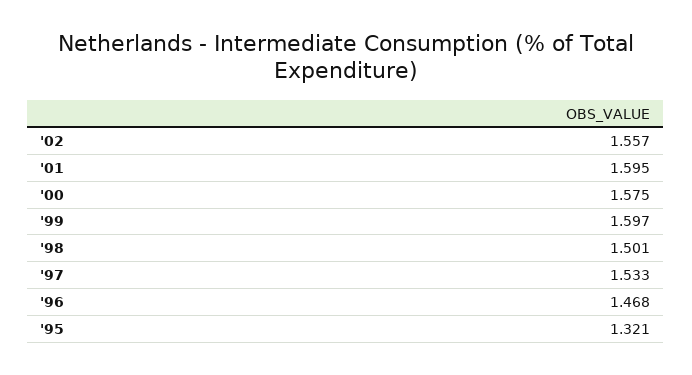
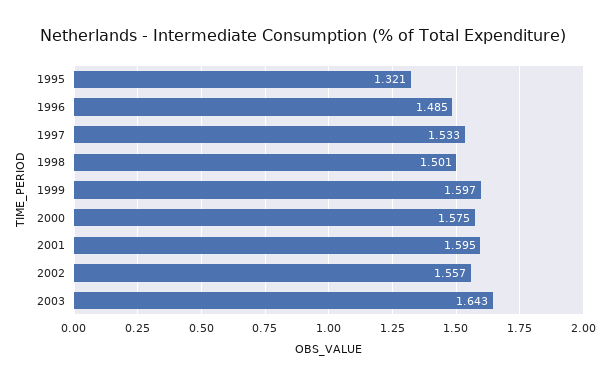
'96: 1.468 -> 1.485
2003: none -> 1.643

